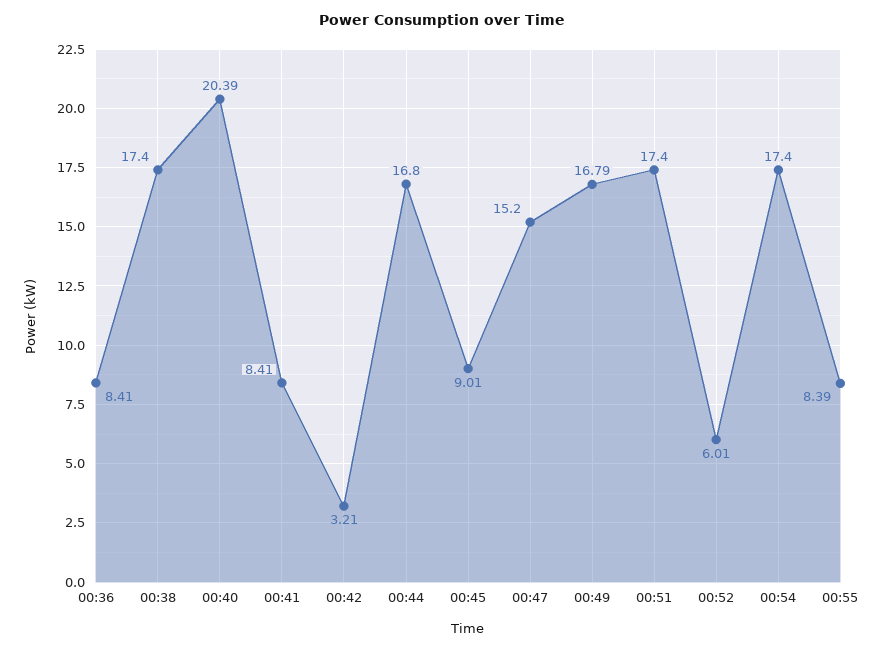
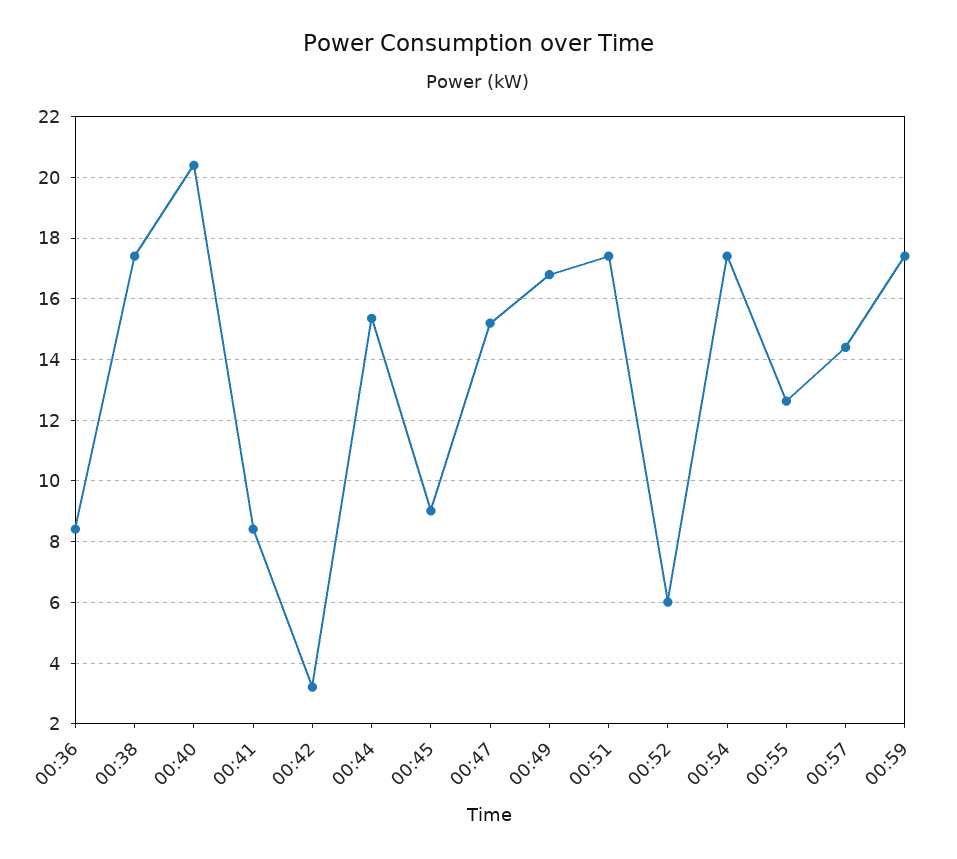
00:44: 16.8 -> 15.4
00:55: 8.39 -> 12.6
00:57: none -> 14.4
00:59: none -> 17.4

